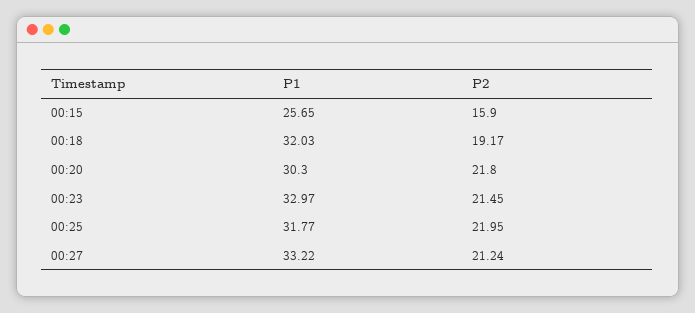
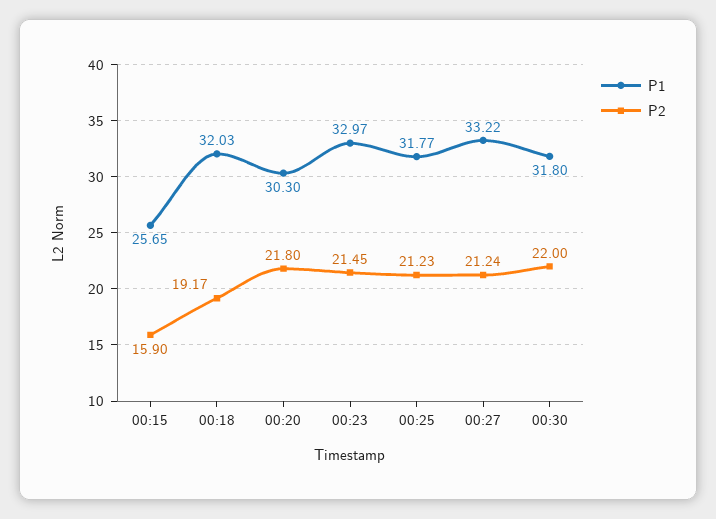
P2, 00:25: 21.95 -> 21.23
P1, 00:30: none -> 31.8
P2, 00:30: none -> 22

